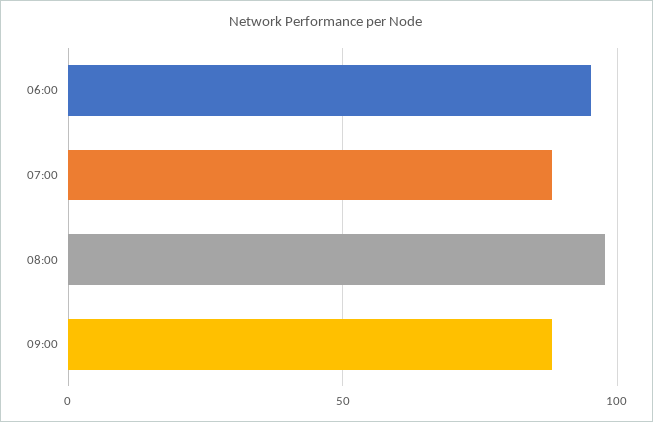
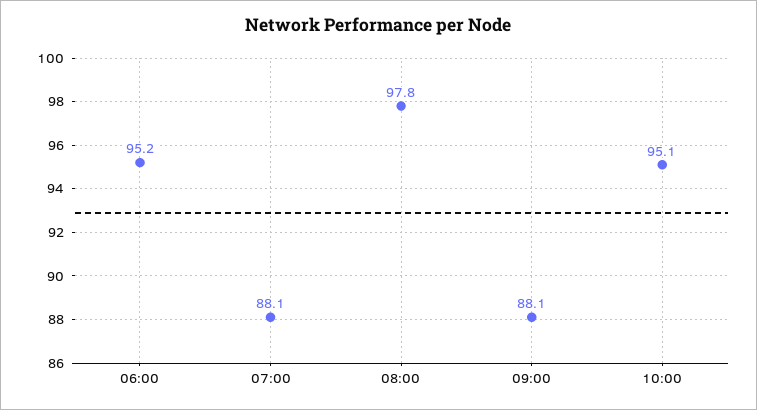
10:00: none -> 95.1

